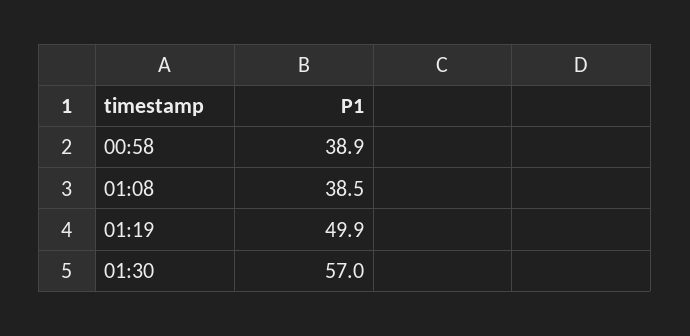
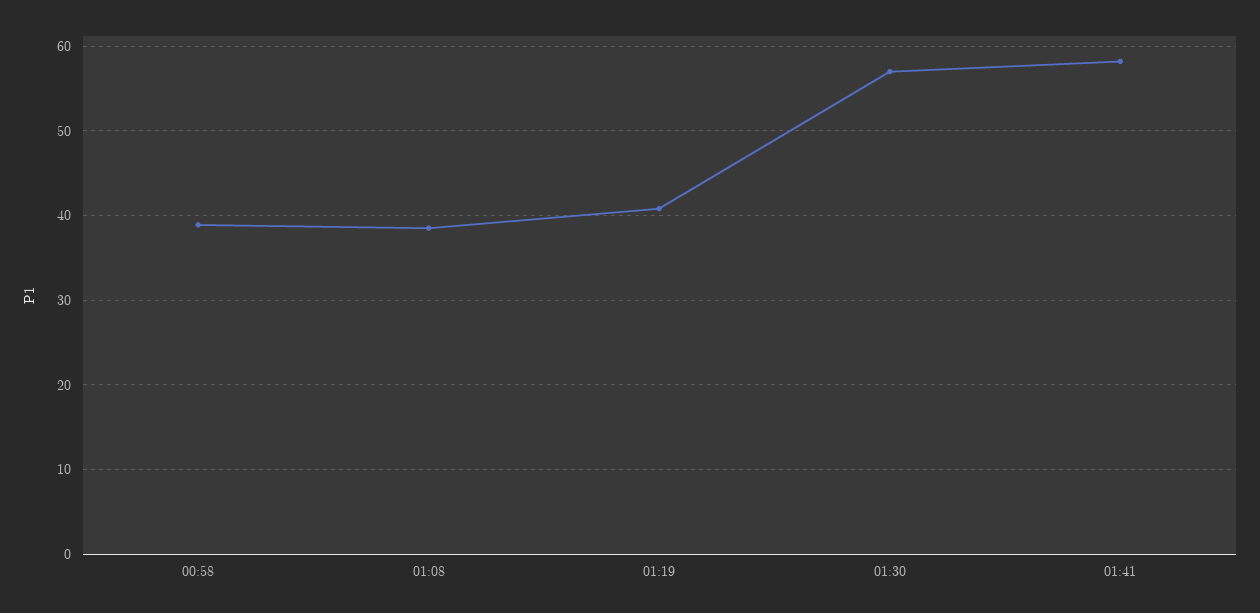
01:19: 49.9 -> 41
01:41: none -> 58

